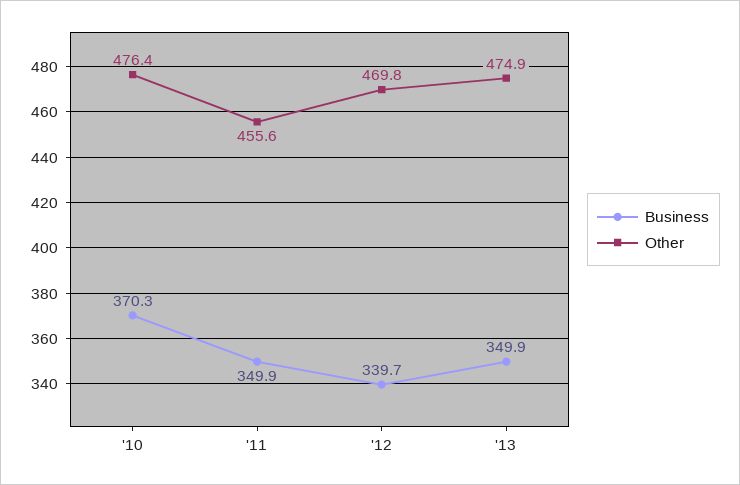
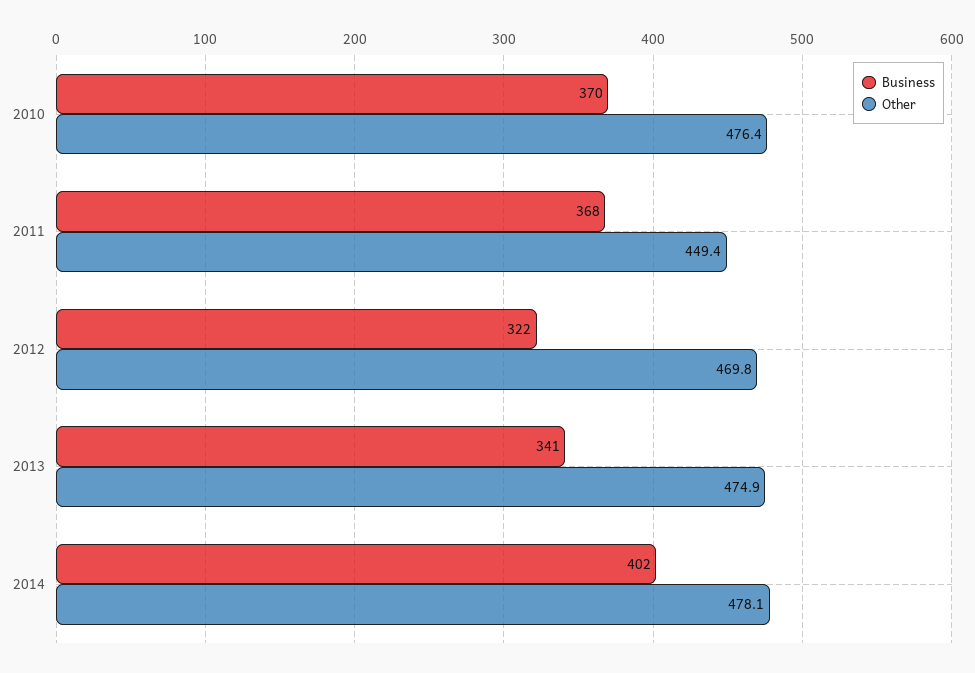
Business, '11: 349.9 -> 368
Other, '11: 455.6 -> 449.4
Business, '12: 339.7 -> 322
Business, '13: 349.9 -> 341
Business, 2014: none -> 402
Other, 2014: none -> 478.1

